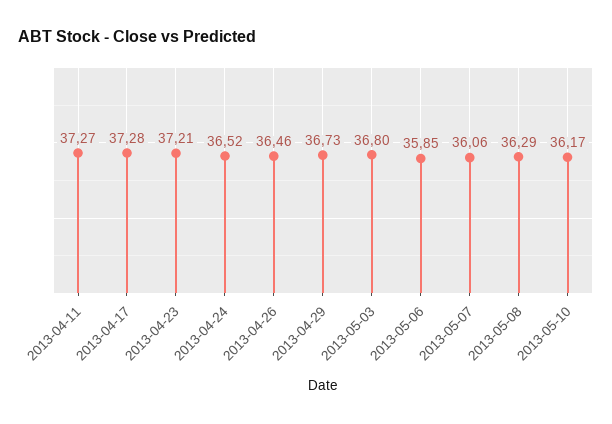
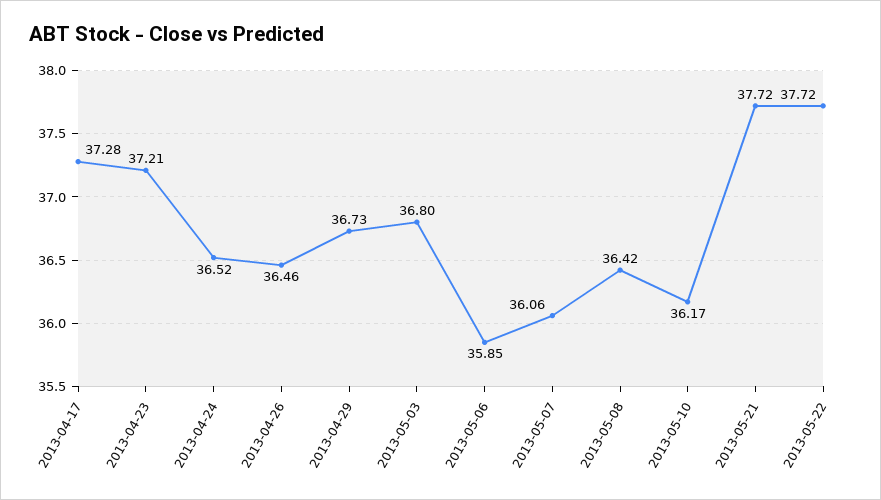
2013-04-11: 37.27 -> none
2013-05-08: 36.29 -> 36.42
2013-05-21: none -> 37.72
2013-05-22: none -> 37.72

